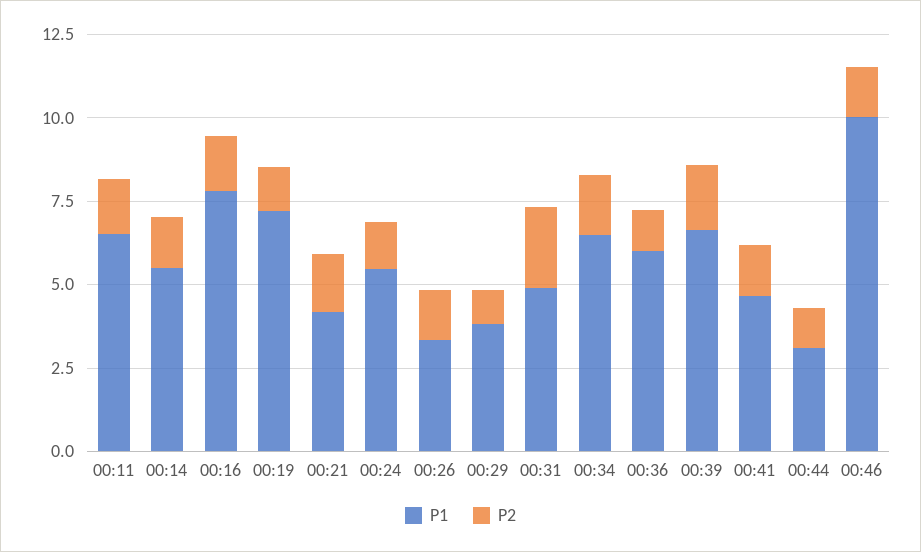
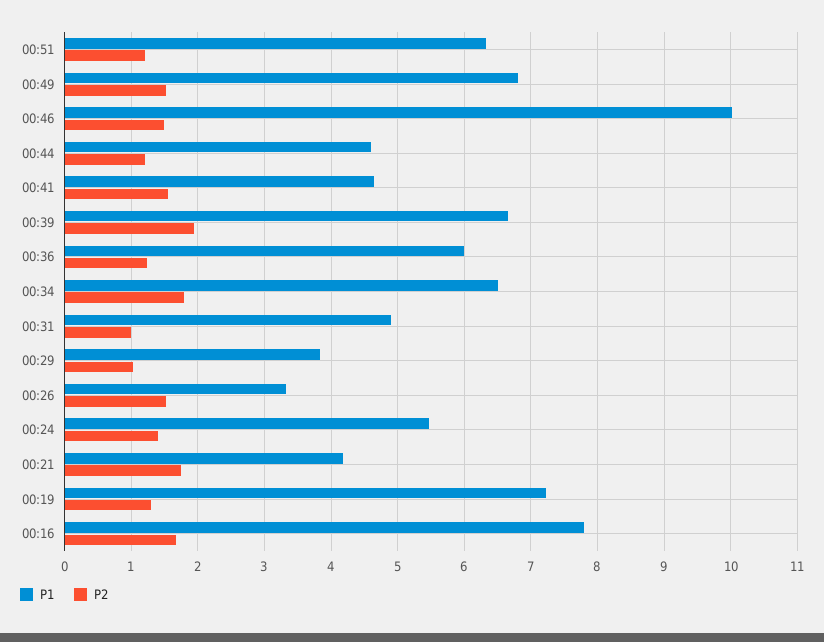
P1, 00:11: 6.5 -> none
P2, 00:11: 1.5 -> none
P1, 00:14: 5.5 -> none
P2, 00:14: 1.5 -> none
P2, 00:31: 2.5 -> 1
P1, 00:44: 3 -> 4.6
P1, 00:51: none -> 6.3
P2, 00:51: none -> 1.2
P1, 00:49: none -> 6.8
P2, 00:49: none -> 1.5

